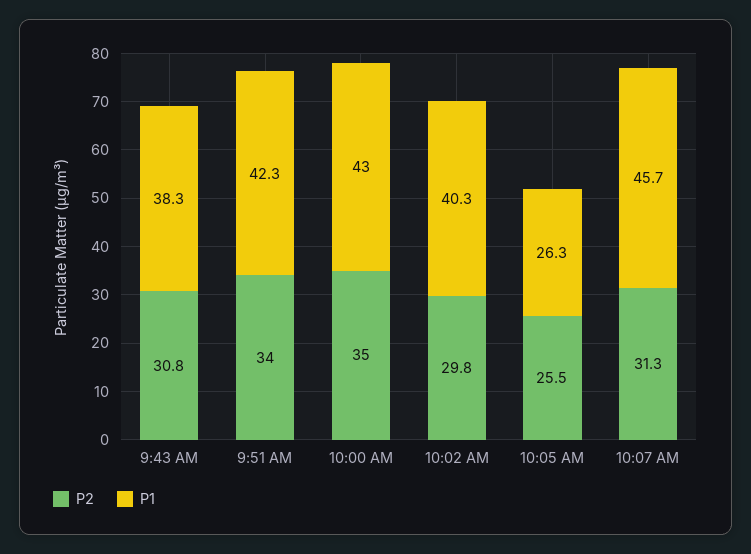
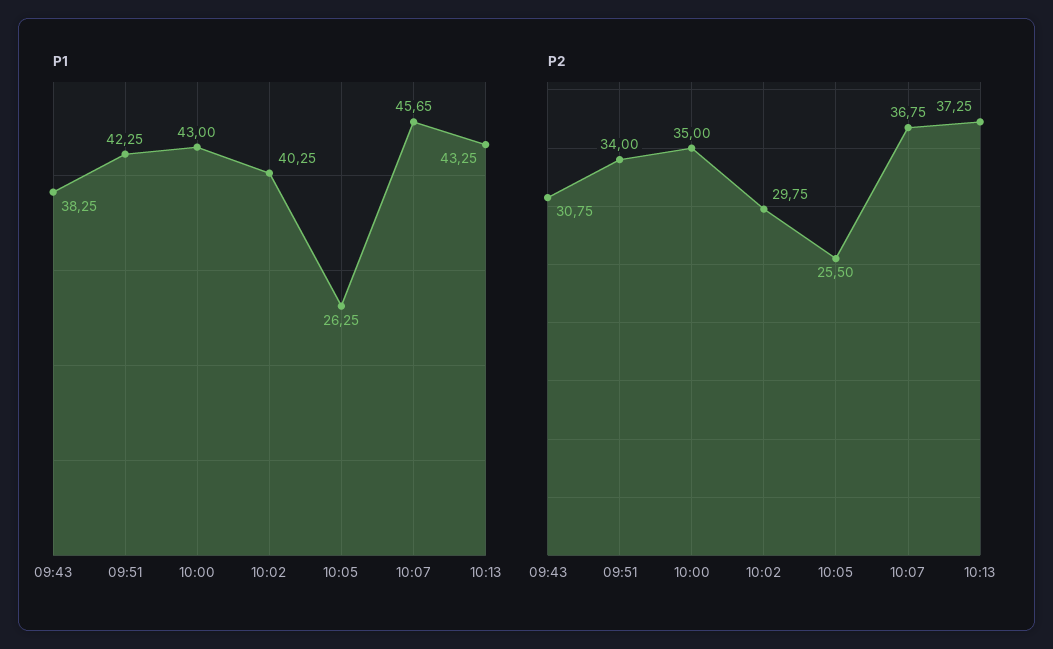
P2, 10:07 AM: 31.3 -> 36.75
P1, 10:13: none -> 43.25
P2, 10:13: none -> 37.25

